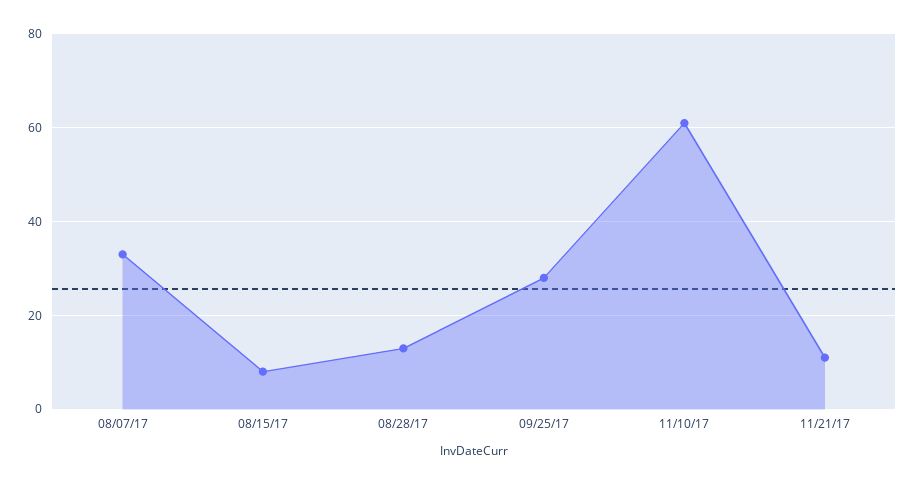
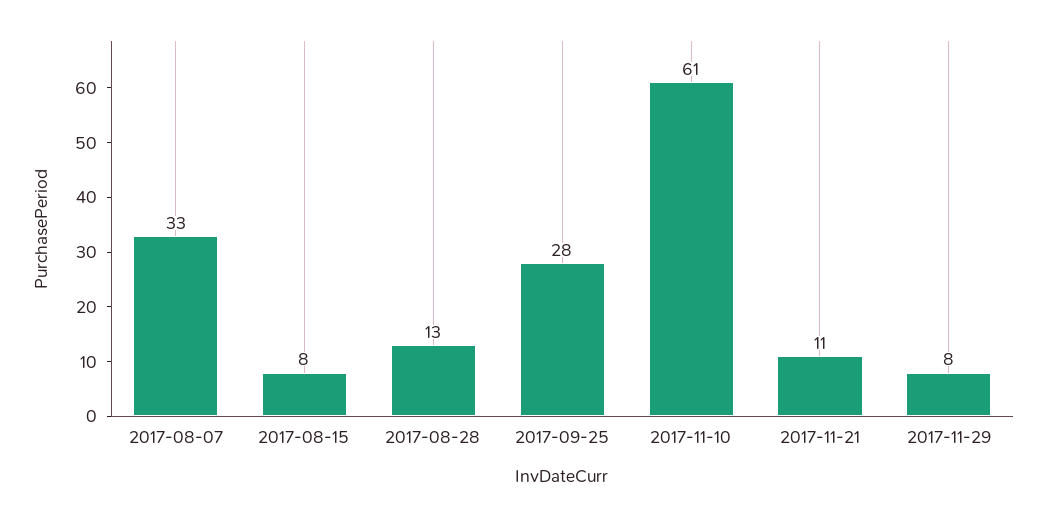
2017-11-29: none -> 8

